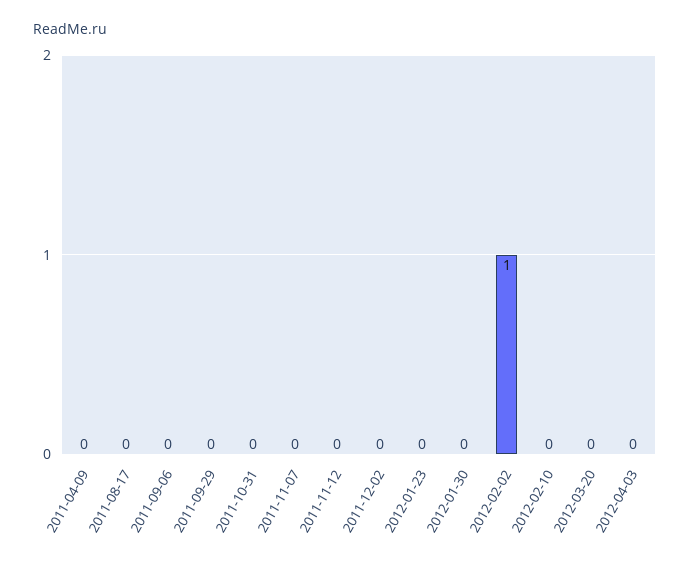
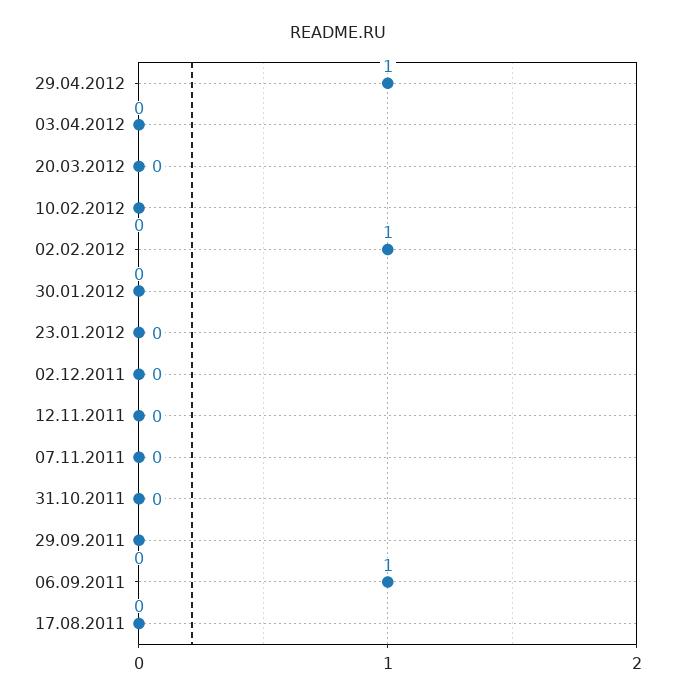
2011-04-09: 0 -> none
2011-09-06: 0 -> 1
29.04.2012: none -> 1

